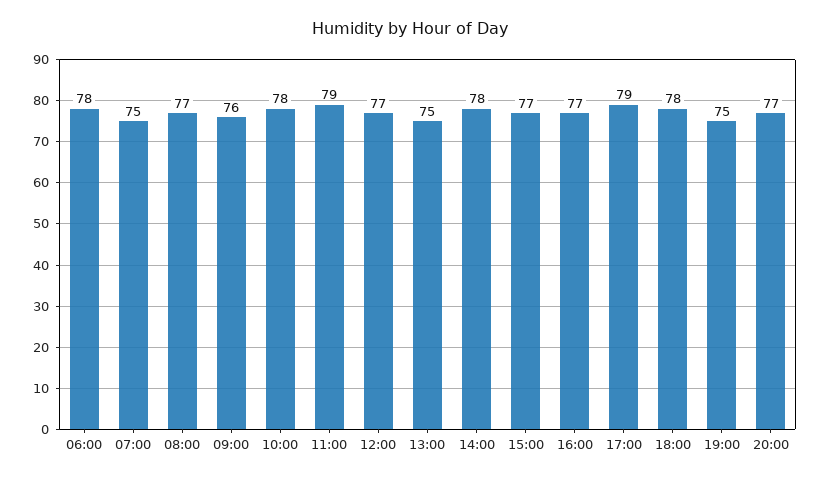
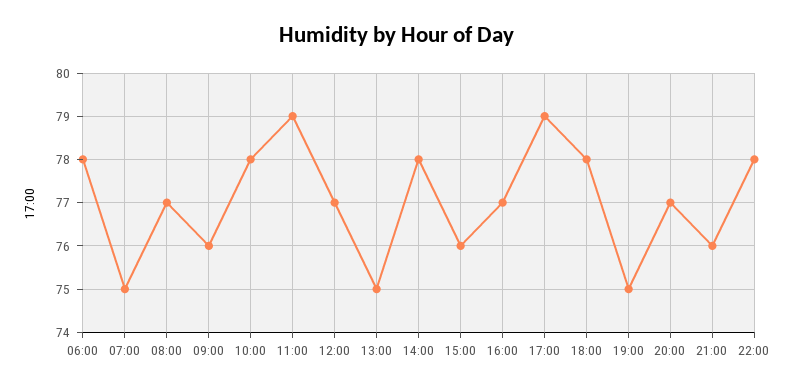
15:00: 77 -> 76
21:00: none -> 76
22:00: none -> 78

